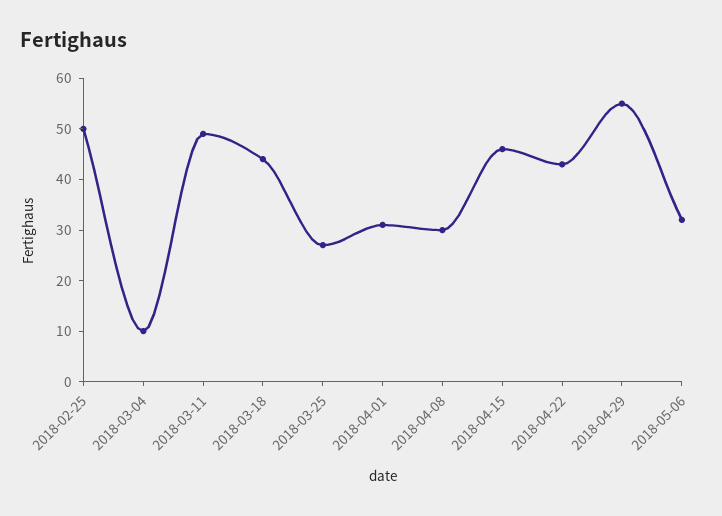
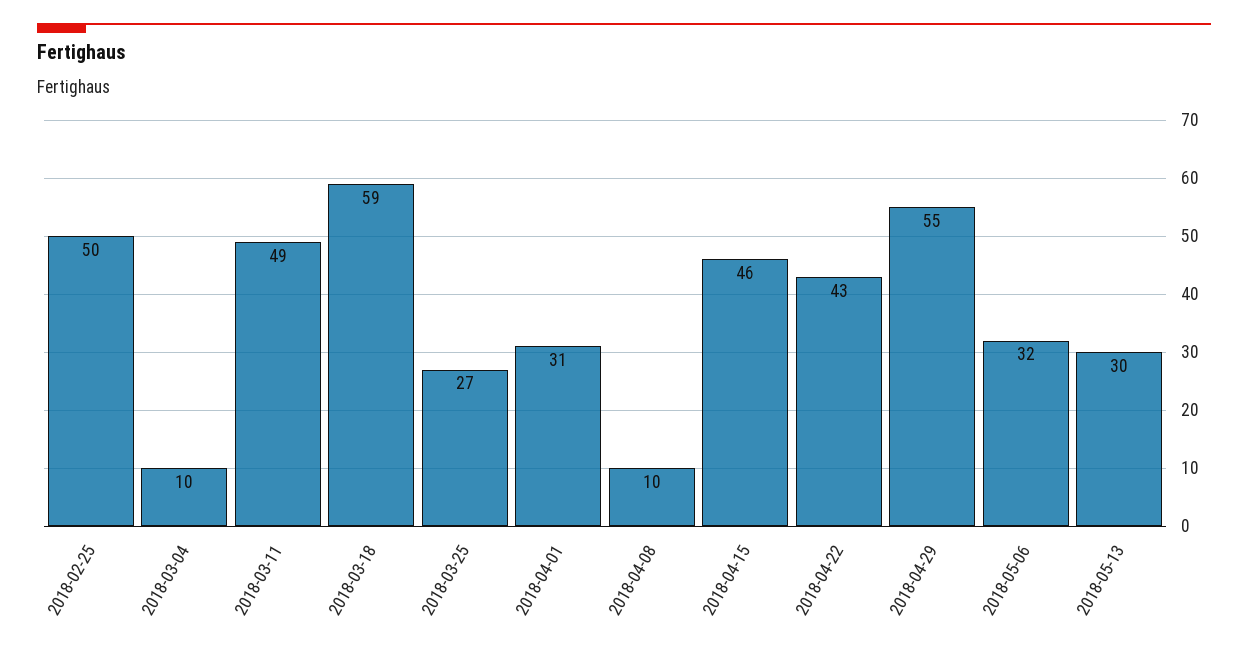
2018-03-18: 45 -> 59
2018-04-08: 30 -> 10
2018-05-13: none -> 30

